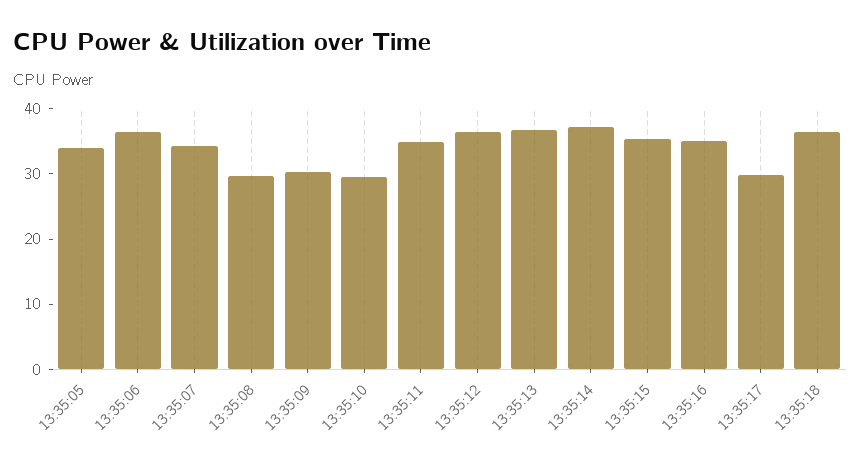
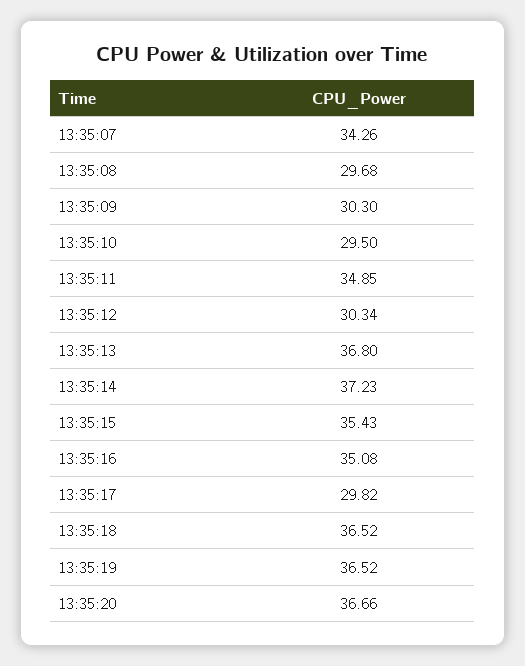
13:35:05: 34 -> none
13:35:06: 36 -> none
13:35:12: 36 -> 30.34
13:35:19: none -> 36.52
13:35:20: none -> 36.66

